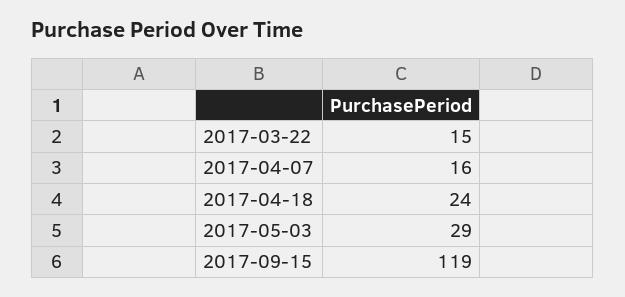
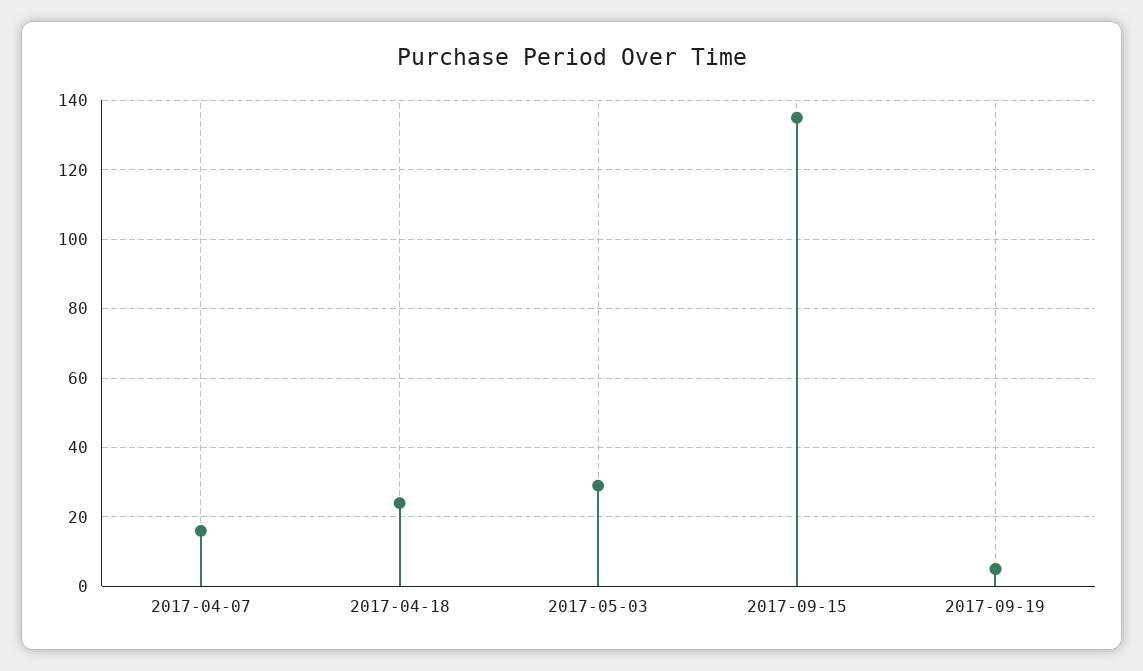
2017-03-22: 15 -> none
2017-09-15: 119 -> 135
2017-09-19: none -> 5

